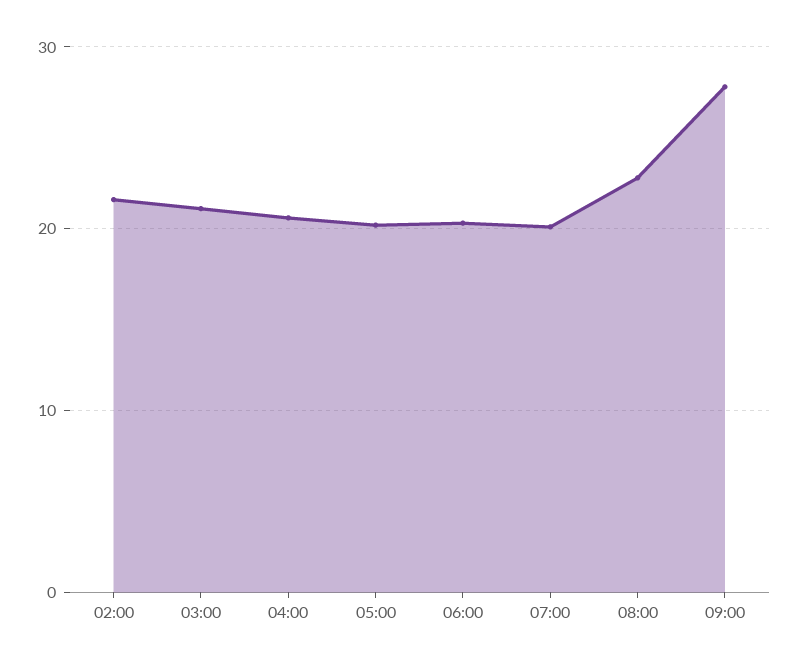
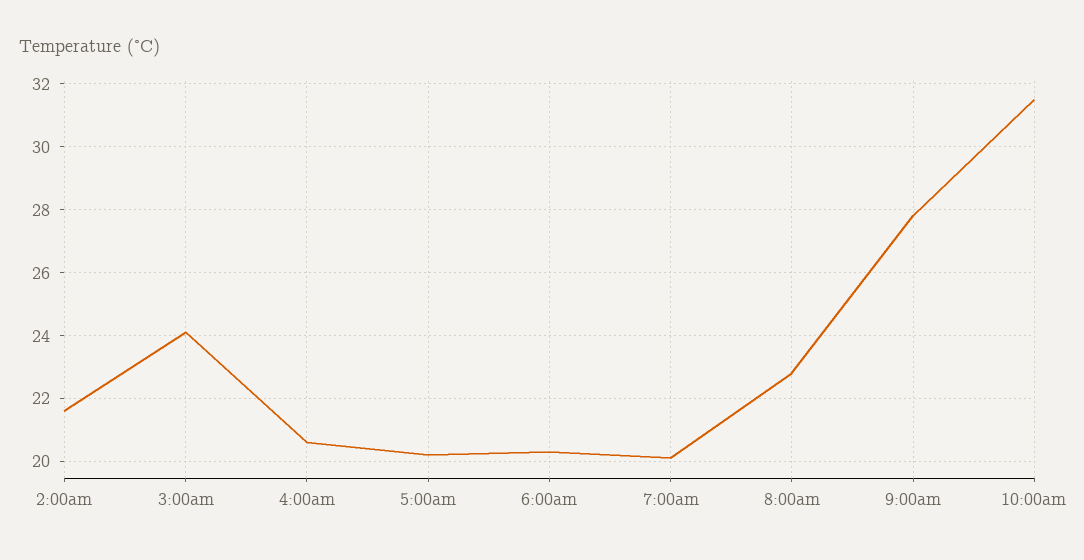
03:00: 21 -> 24
10:00am: none -> 31.5

